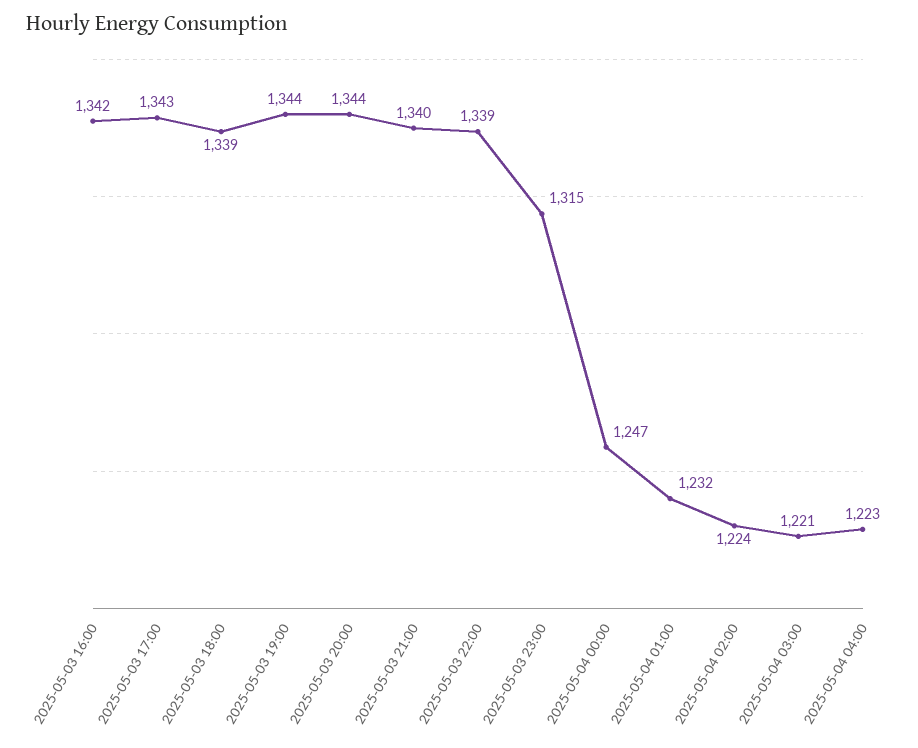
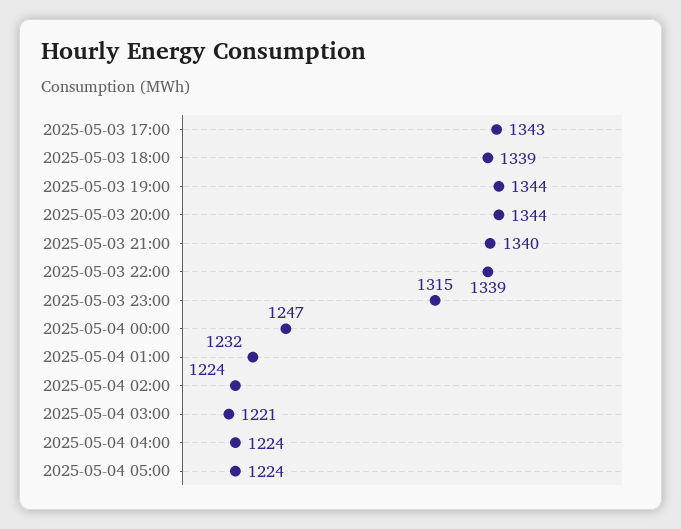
2025-05-03 16:00: 1342 -> none
2025-05-04 04:00: 1223 -> 1224
2025-05-04 05:00: none -> 1224

